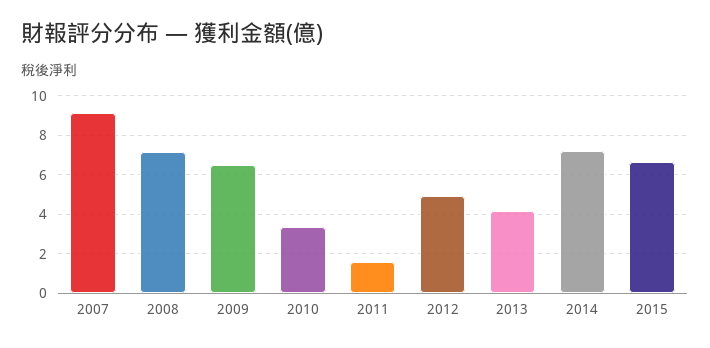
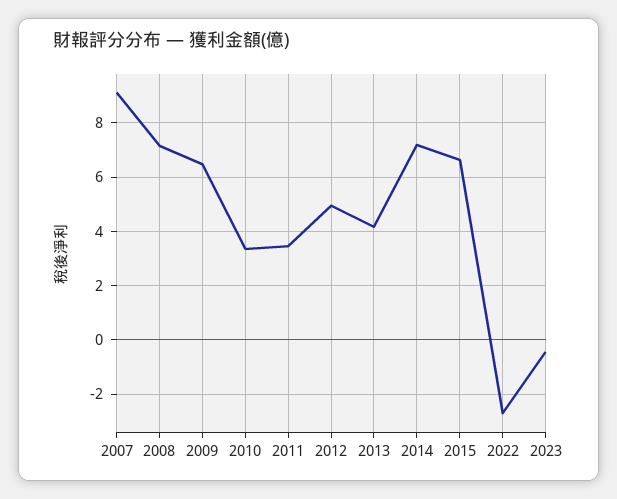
2011: 1.5 -> 3.5
2022: none -> -2.75
2023: none -> -0.5

